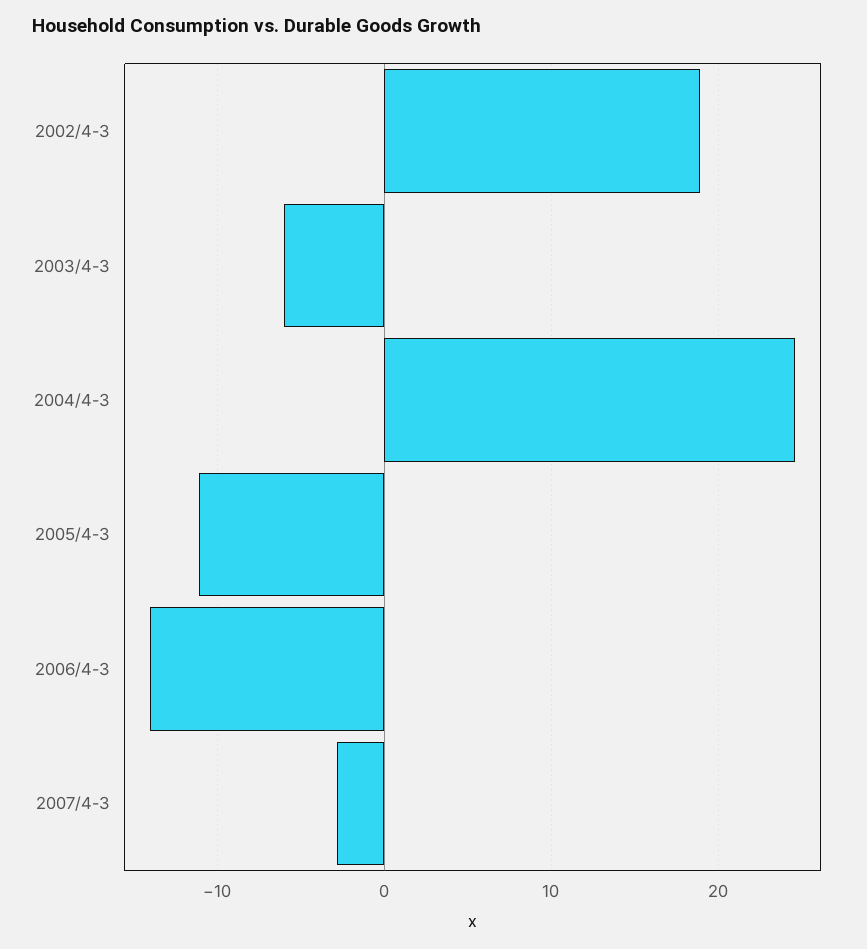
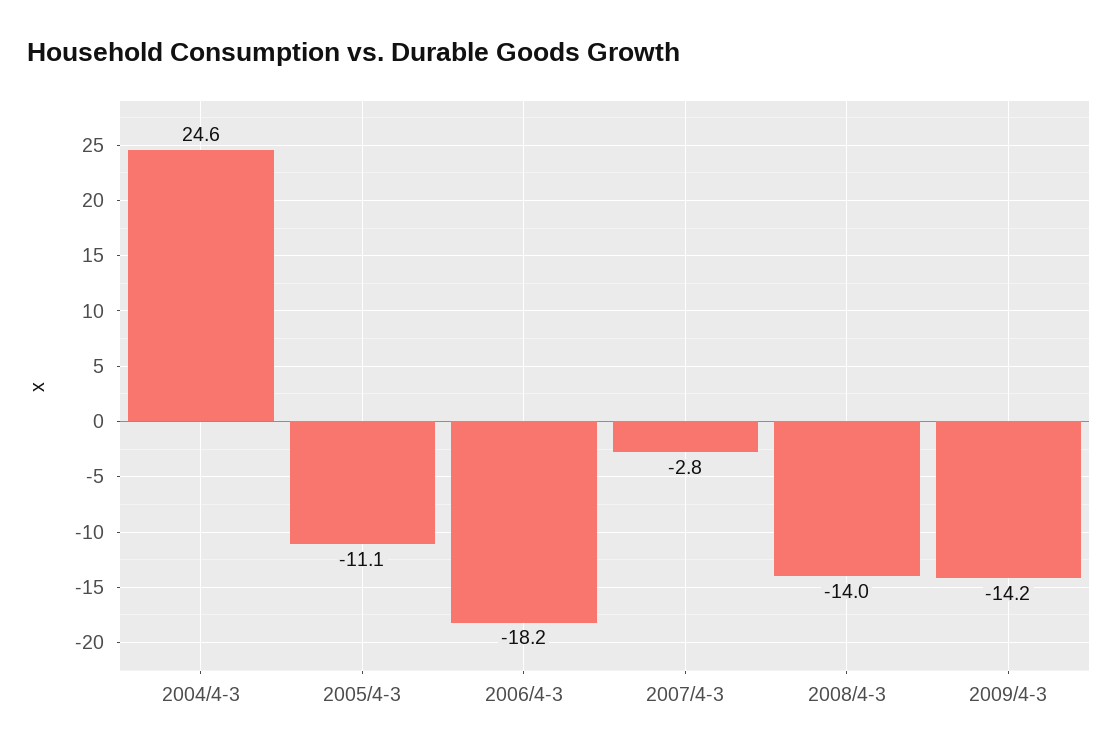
2002/4-3: 19 -> none
2003/4-3: -6 -> none
2006/4-3: -14 -> -18.2
2008/4-3: none -> -14
2009/4-3: none -> -14.2

